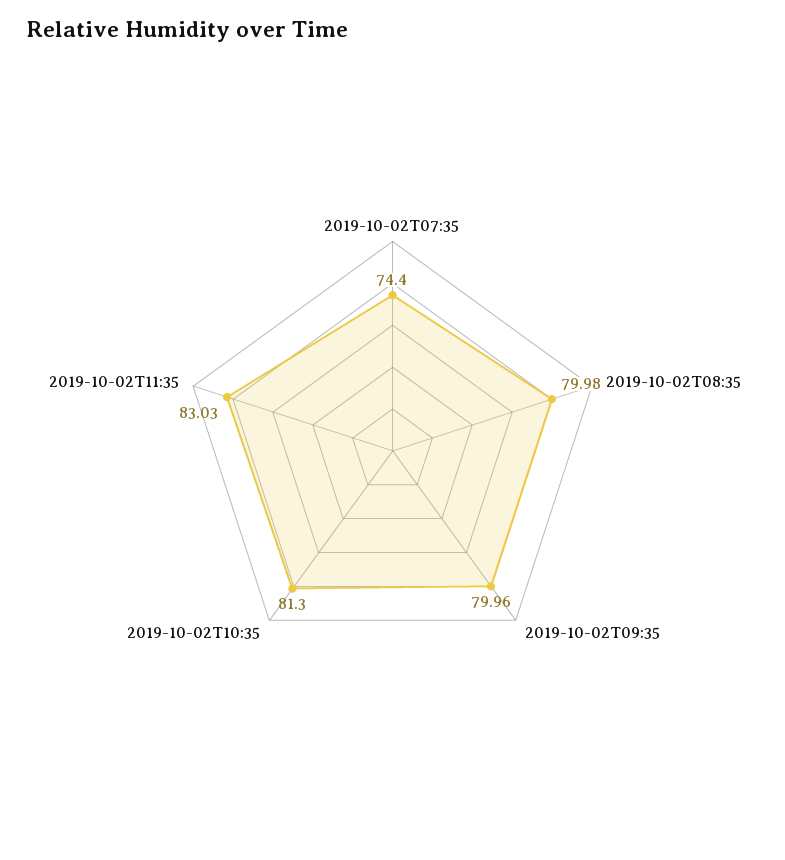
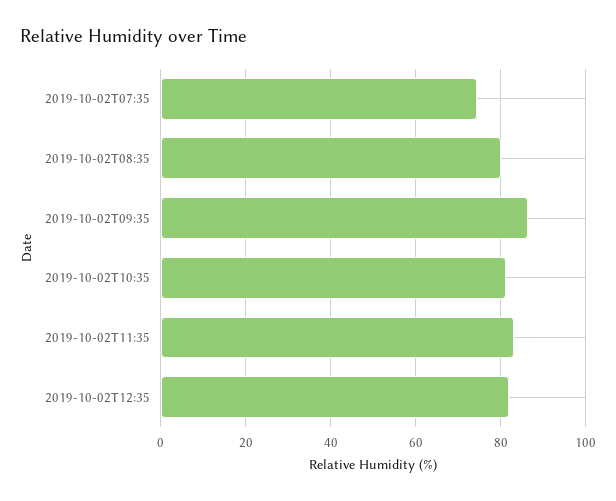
2019-10-02T09:35: 79.96 -> 86
2019-10-02T12:35: none -> 82

